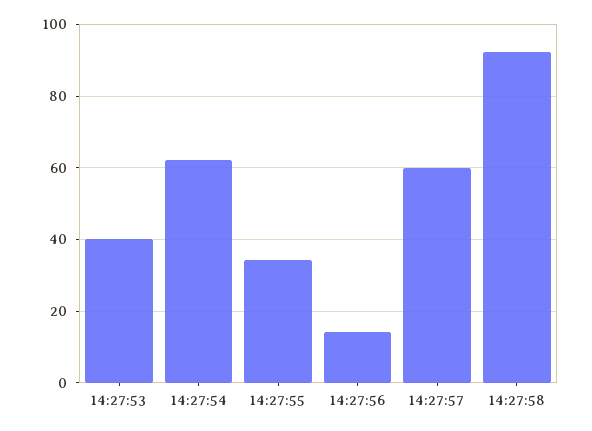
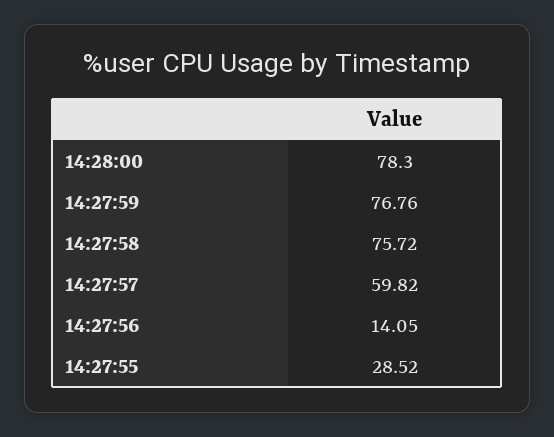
14:27:53: 40 -> none
14:27:54: 62 -> none
14:27:55: 34 -> 28.52
14:27:58: 92 -> 75.72
14:28:00: none -> 78.3
14:27:59: none -> 76.76

